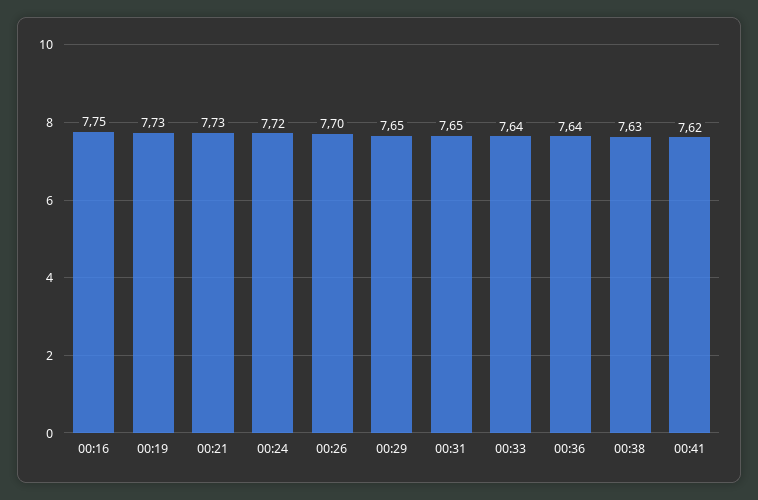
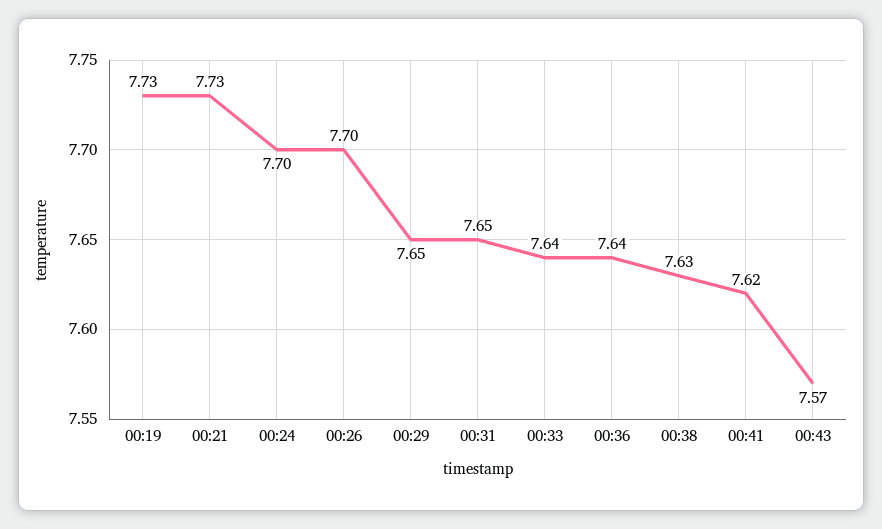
00:16: 7.75 -> none
00:24: 7.72 -> 7.7
00:43: none -> 7.57

